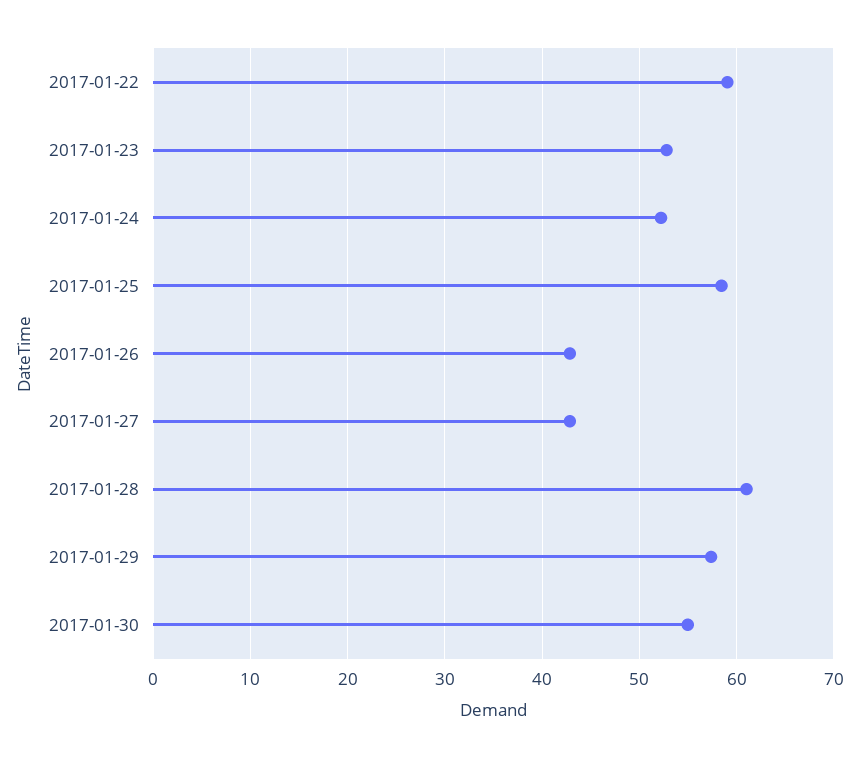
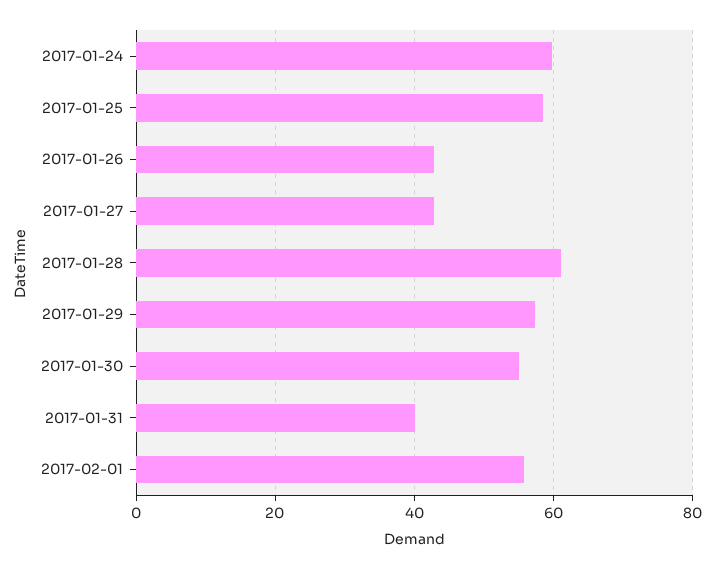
2017-01-22: 59 -> none
2017-01-23: 53 -> none
2017-01-24: 52 -> 60
2017-01-31: none -> 40
2017-02-01: none -> 56

